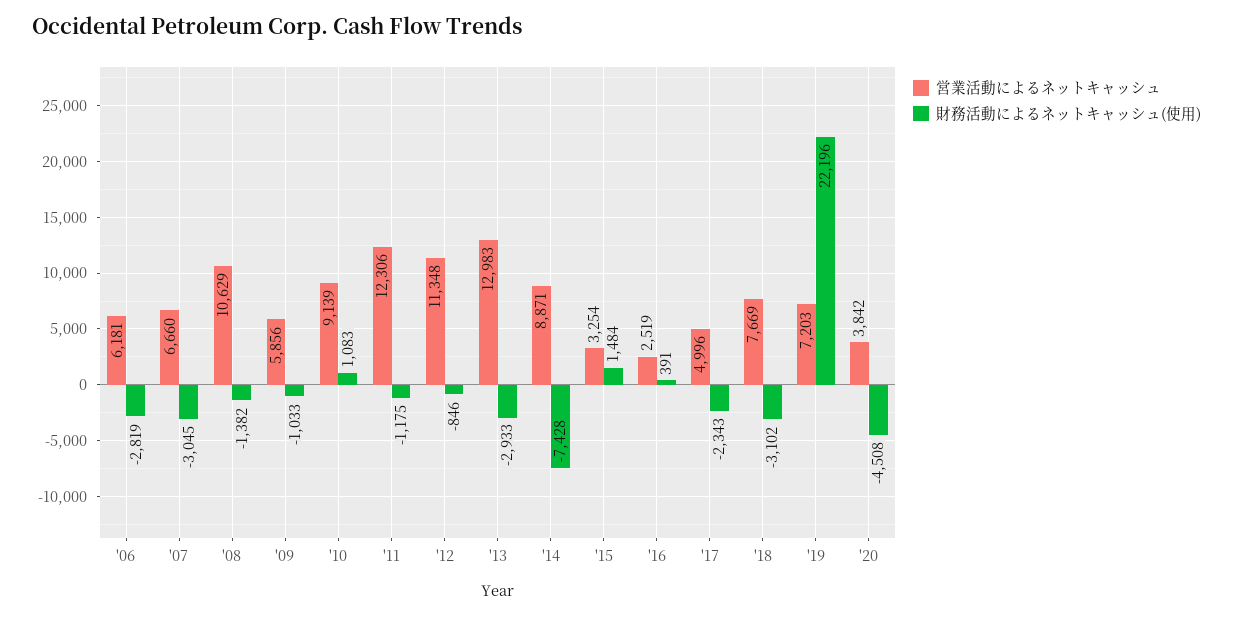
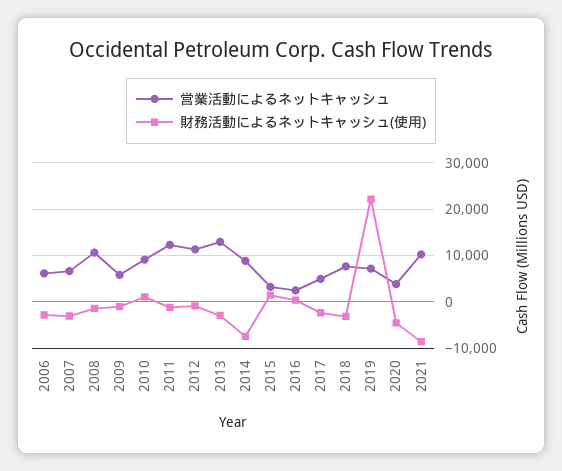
営業活動によるネットキャッシュ, 2021: none -> 10000
財務活動によるネットキャッシュ(使用), 2021: none -> -8000

